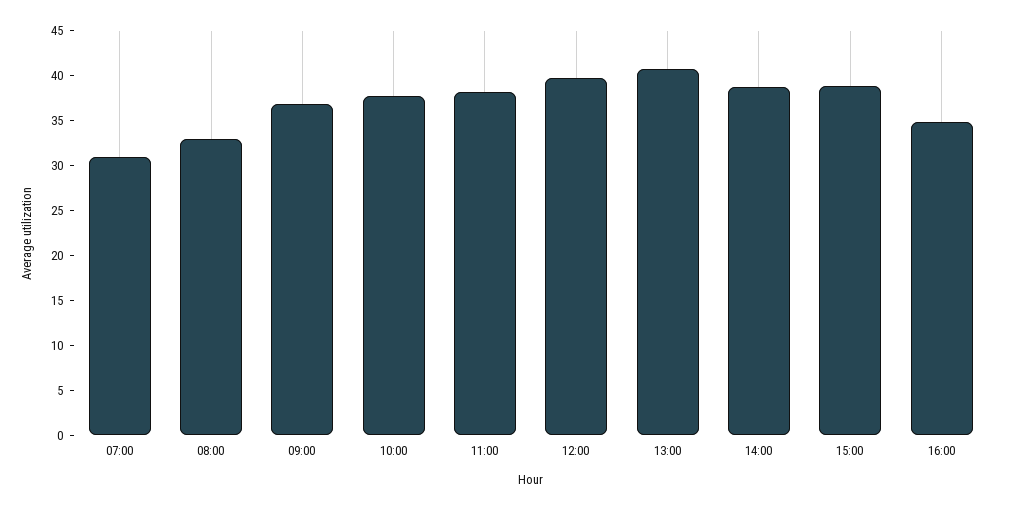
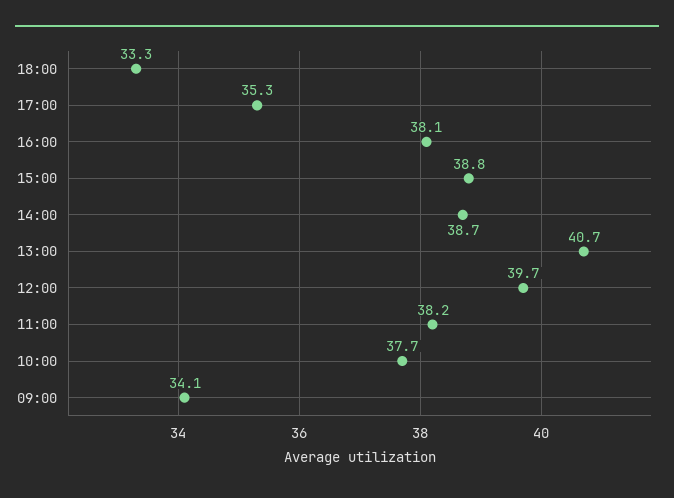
07:00: 31 -> none
08:00: 33 -> none
09:00: 37 -> 34.1
16:00: 35 -> 38.1
18:00: none -> 33.3
17:00: none -> 35.3

